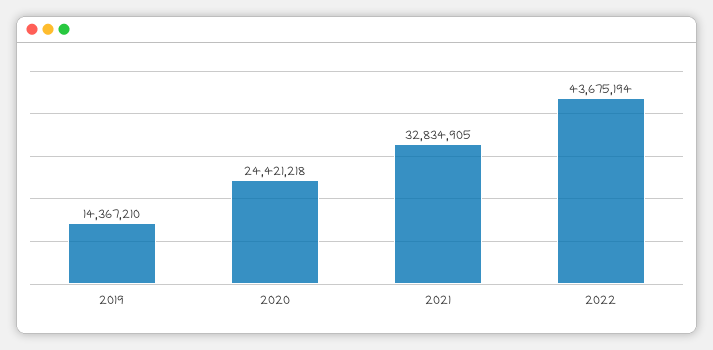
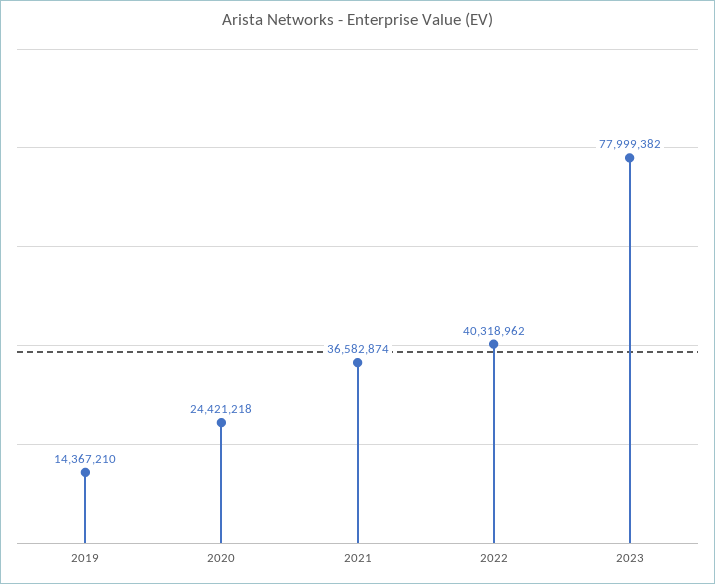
2021: 32834905 -> 36582874
2022: 43675194 -> 40318962
2023: none -> 77999382

